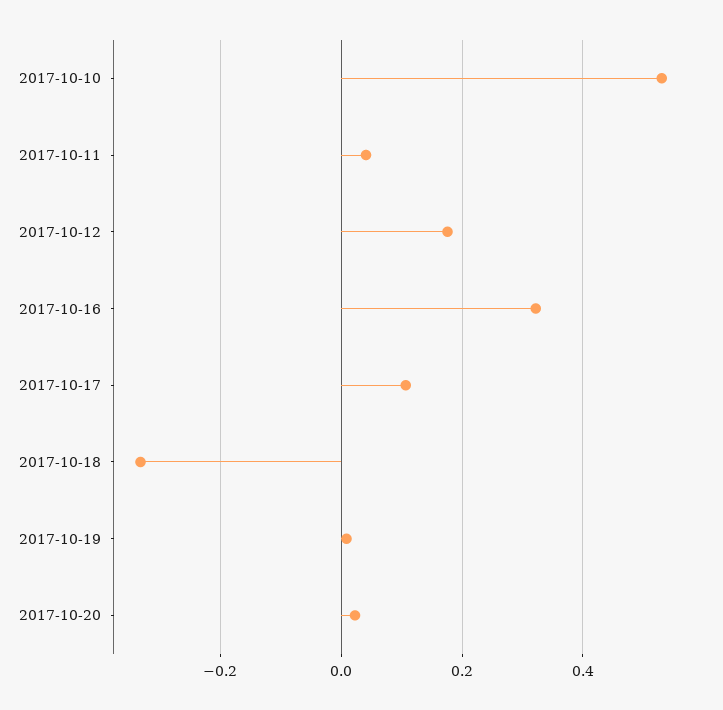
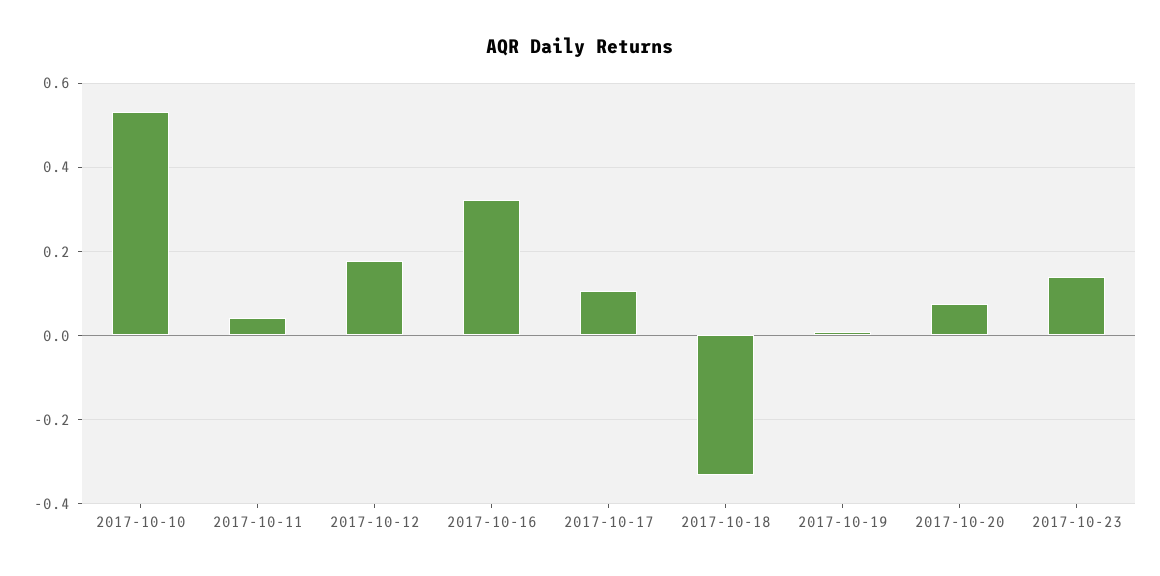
2017-10-20: 0.02 -> 0.08
2017-10-23: none -> 0.14

